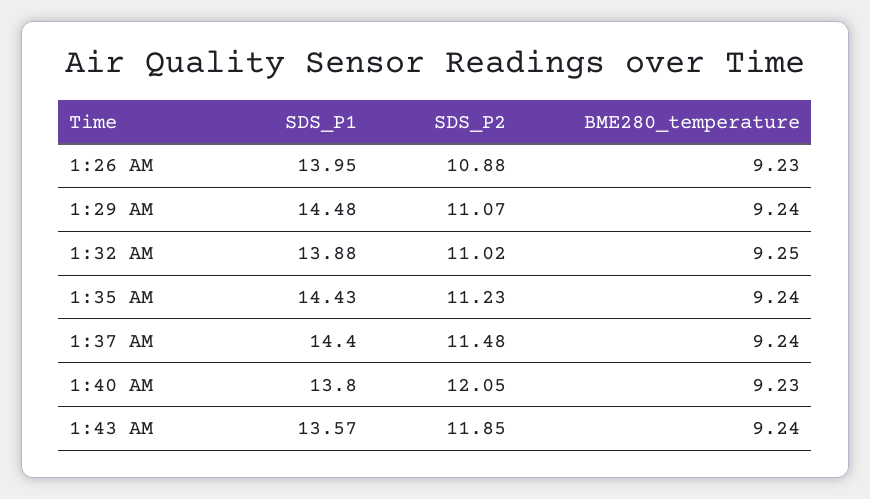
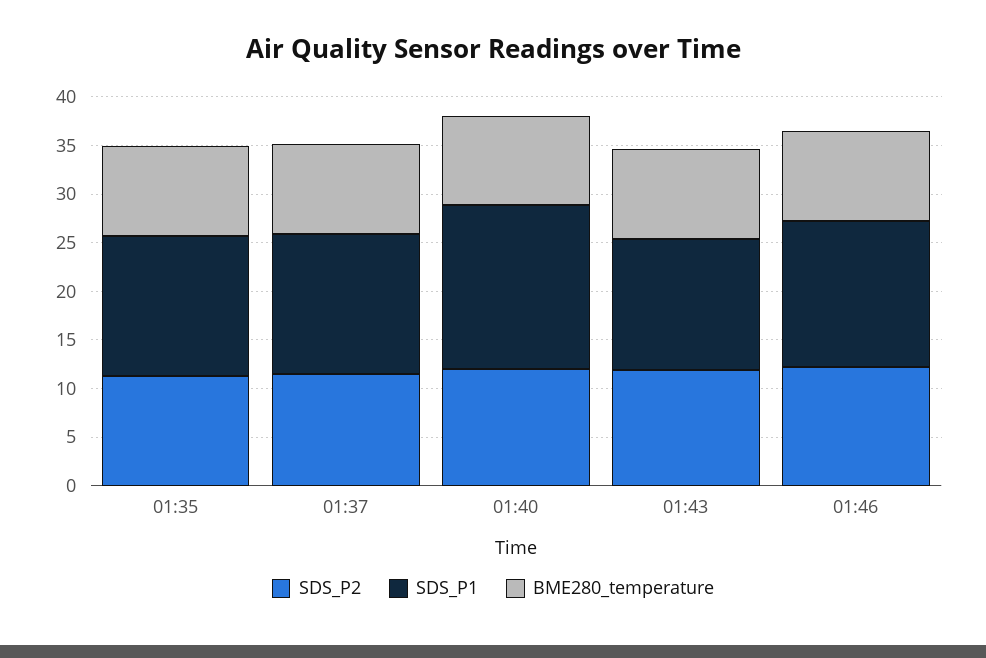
SDS_P1, 1:26 AM: 13.95 -> none
SDS_P2, 1:26 AM: 10.88 -> none
BME280_temperature, 1:26 AM: 9.23 -> none
SDS_P1, 1:29 AM: 14.48 -> none
SDS_P2, 1:29 AM: 11.07 -> none
BME280_temperature, 1:29 AM: 9.24 -> none
SDS_P1, 1:32 AM: 13.88 -> none
SDS_P2, 1:32 AM: 11.02 -> none
BME280_temperature, 1:32 AM: 9.25 -> none
SDS_P1, 1:40 AM: 13.8 -> 17
SDS_P2, 01:46: none -> 12
SDS_P1, 01:46: none -> 15
BME280_temperature, 01:46: none -> 9

